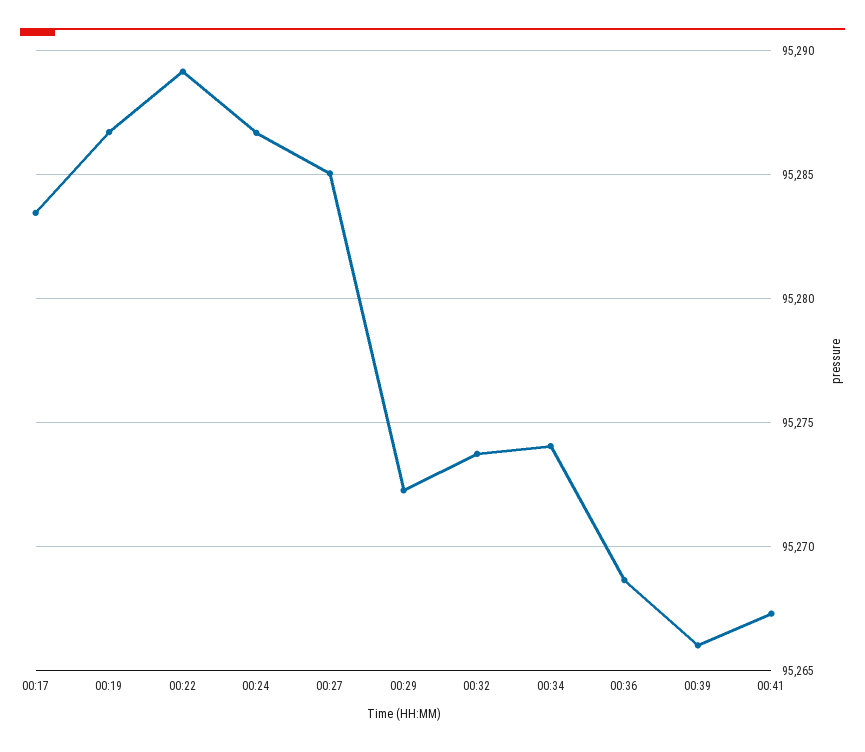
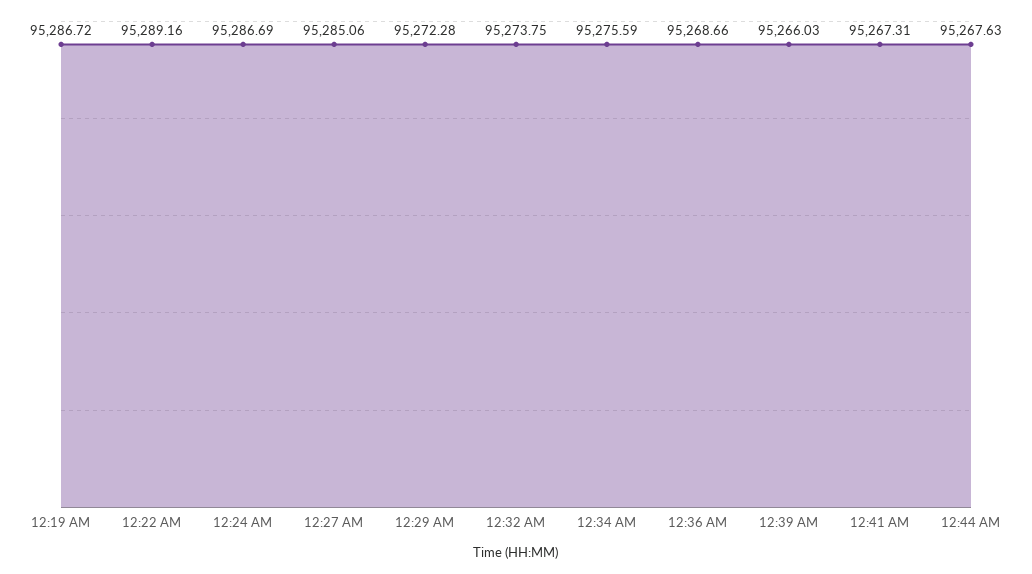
00:17: 95283.5 -> none
00:34: 95274 -> 95275.59
12:44 AM: none -> 95267.63

